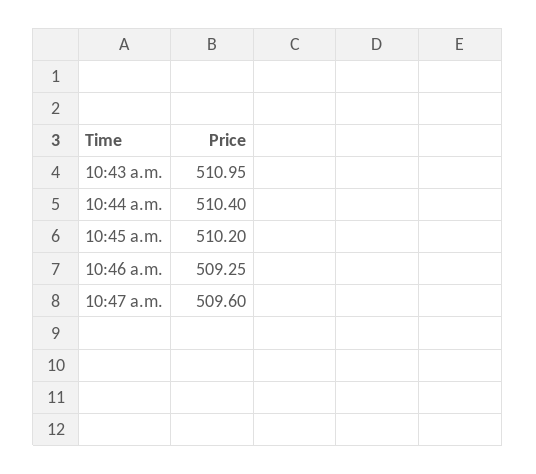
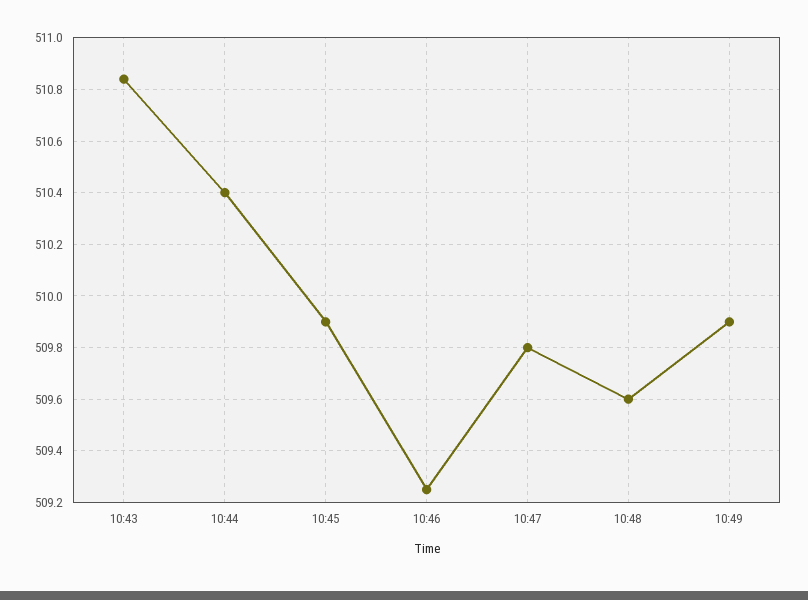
10:43 a.m.: 510.95 -> 510.85
10:45 a.m.: 510.2 -> 509.9
10:47 a.m.: 509.6 -> 509.8
10:48: none -> 509.6
10:49: none -> 509.9

